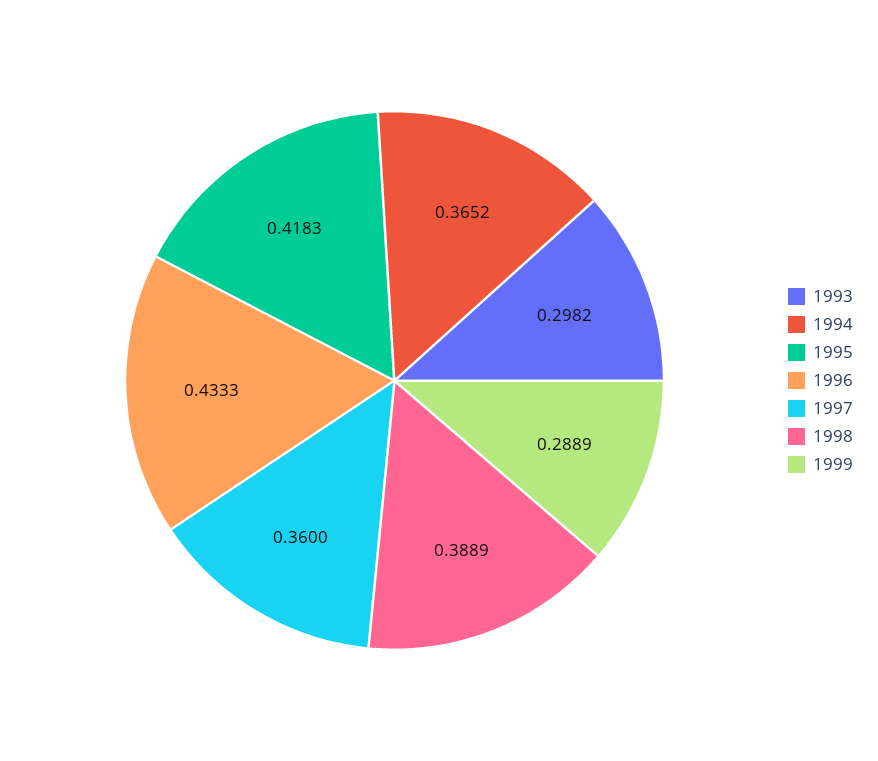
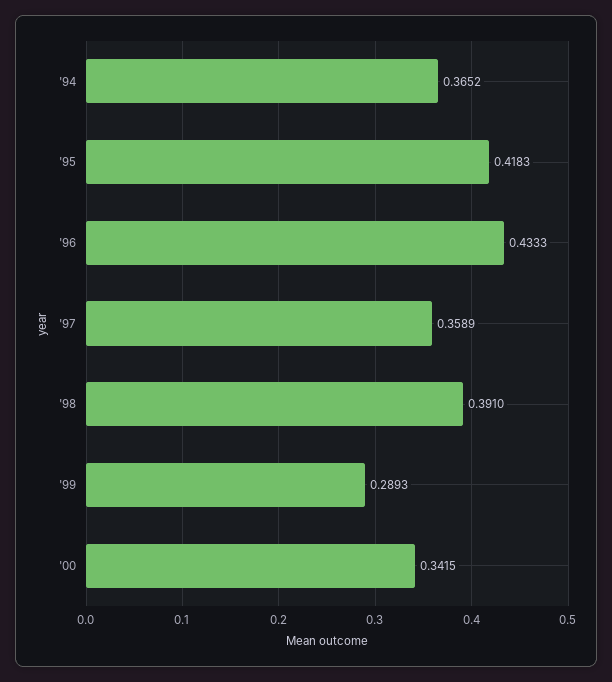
1993: 0.2982 -> none
1997: 0.36 -> 0.3589
1998: 0.3889 -> 0.391
1999: 0.2889 -> 0.2893
'00: none -> 0.3415

